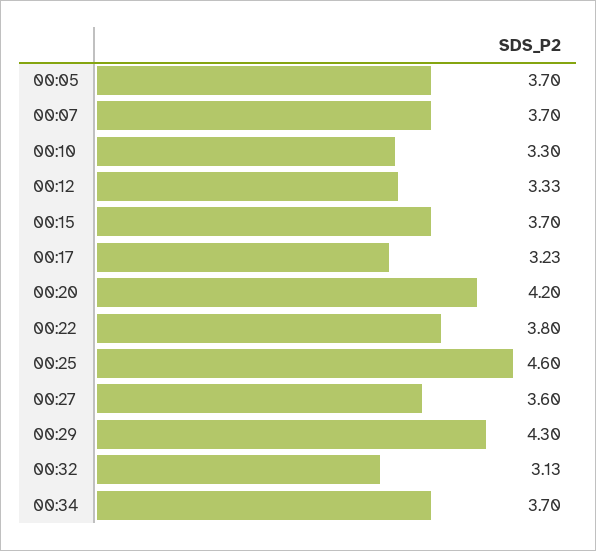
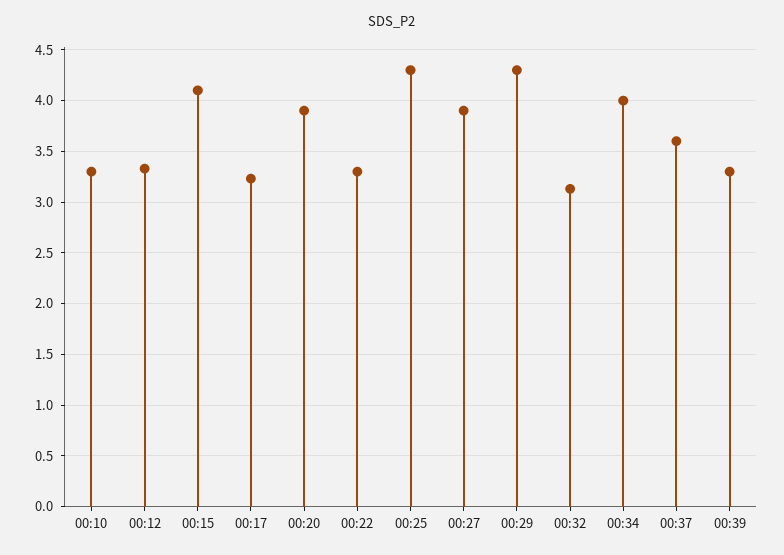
00:05: 3.7 -> none
00:07: 3.7 -> none
00:15: 3.7 -> 4.1
00:20: 4.2 -> 3.9
00:22: 3.8 -> 3.3
00:25: 4.6 -> 4.3
00:27: 3.6 -> 3.9
00:34: 3.7 -> 4
00:37: none -> 3.6
00:39: none -> 3.3

